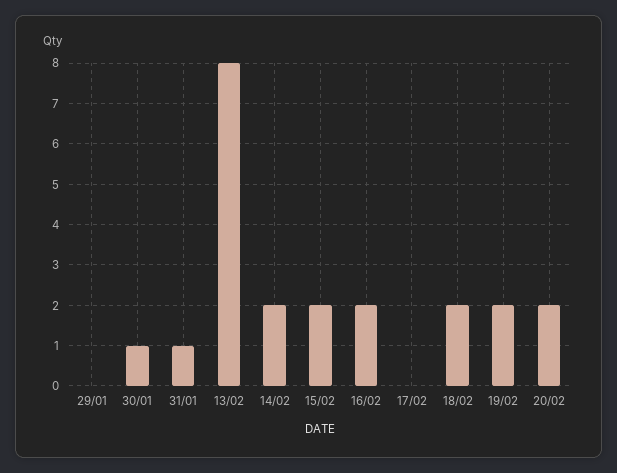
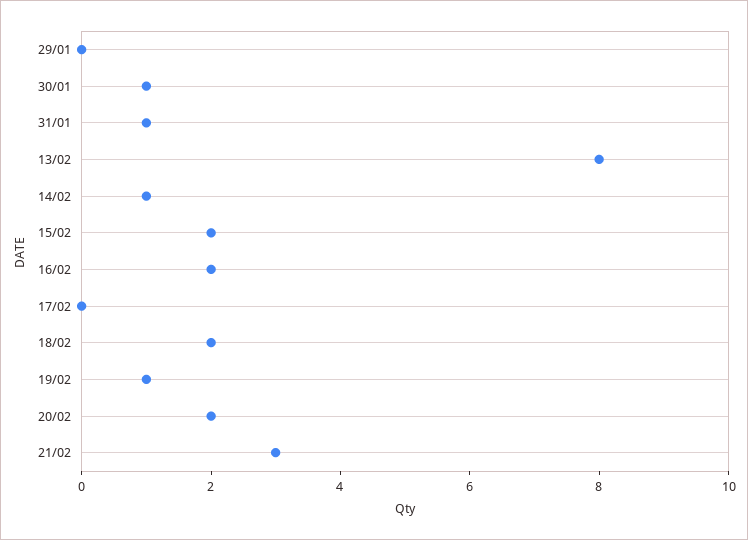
14/02: 2 -> 1
19/02: 2 -> 1
21/02: none -> 3

